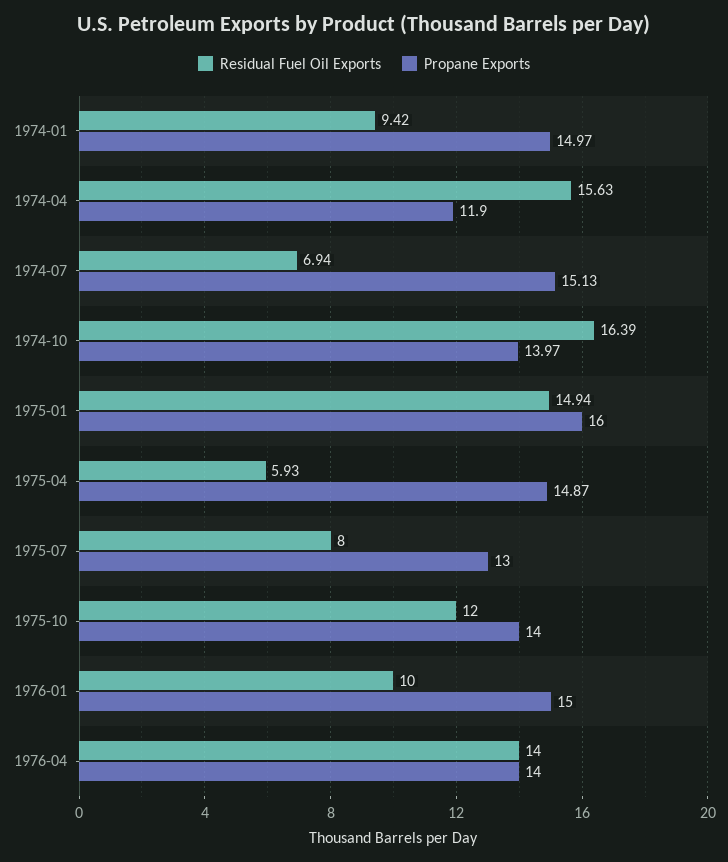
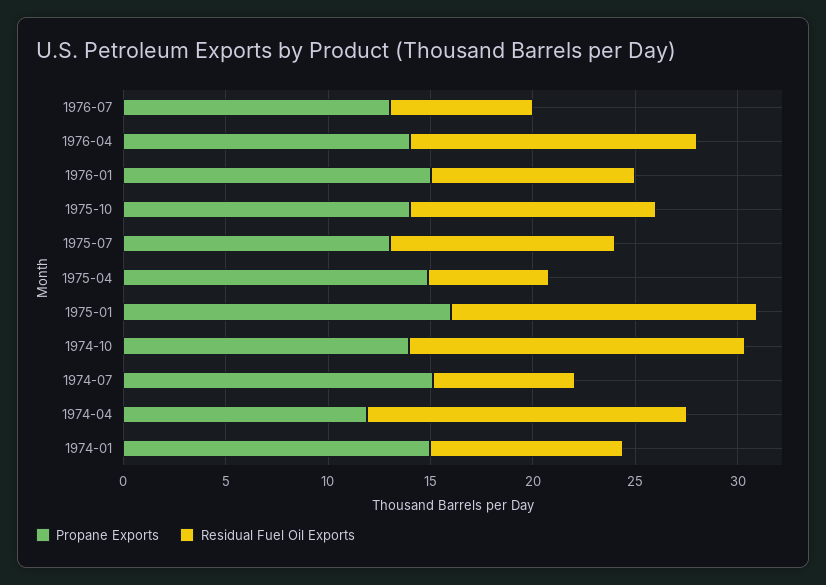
Residual Fuel Oil Exports, 1975-07: 8 -> 11
Propane Exports, 1976-07: none -> 13
Residual Fuel Oil Exports, 1976-07: none -> 7

